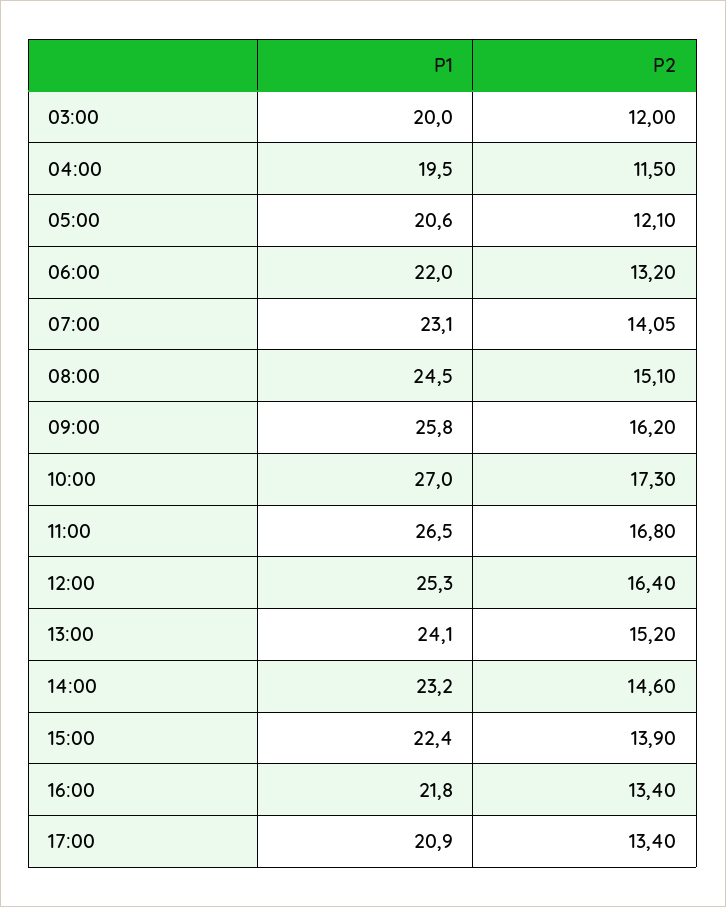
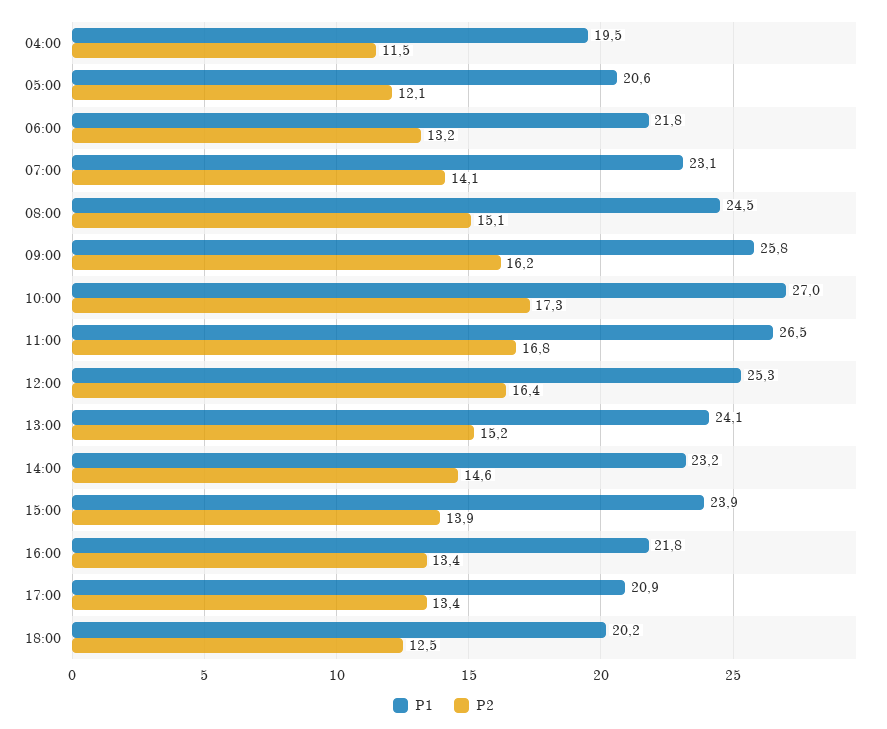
P1, 03:00: 20 -> none
P2, 03:00: 12 -> none
P1, 06:00: 22 -> 21.8
P1, 15:00: 22.4 -> 23.9
P1, 18:00: none -> 20.2
P2, 18:00: none -> 12.5

